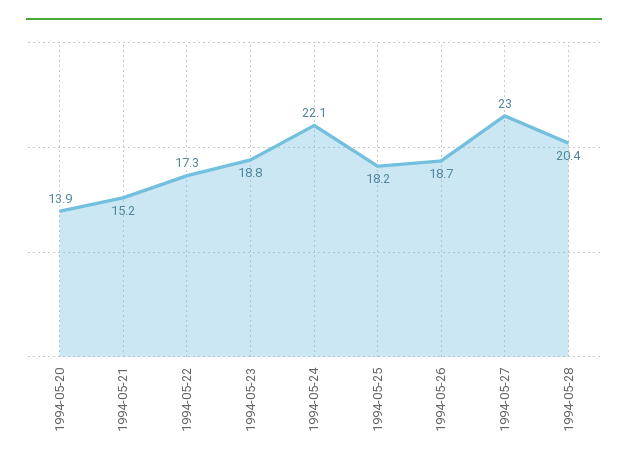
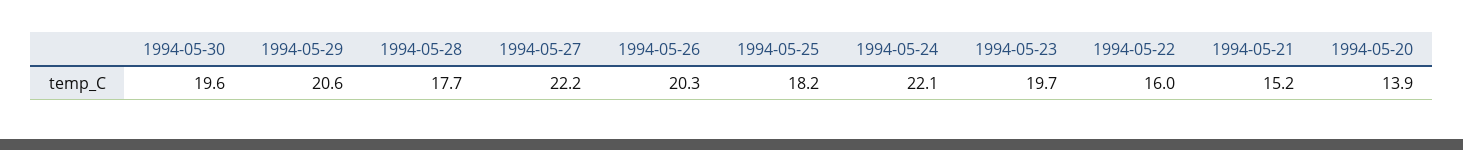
1994-05-22: 17.3 -> 16
1994-05-23: 18.8 -> 19.7
1994-05-26: 18.7 -> 20.3
1994-05-27: 23 -> 22.2
1994-05-28: 20.4 -> 17.7
1994-05-30: none -> 19.6
1994-05-29: none -> 20.6

